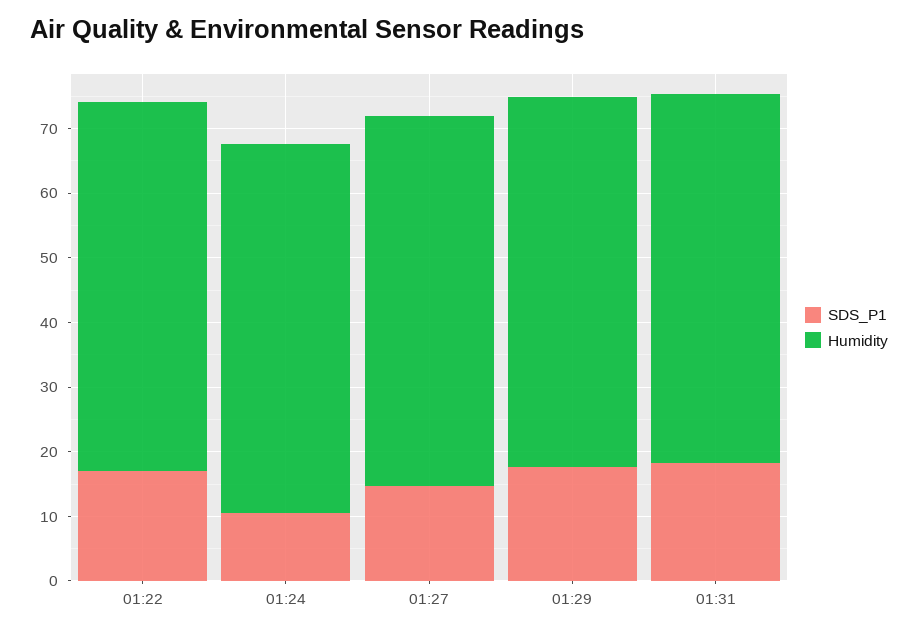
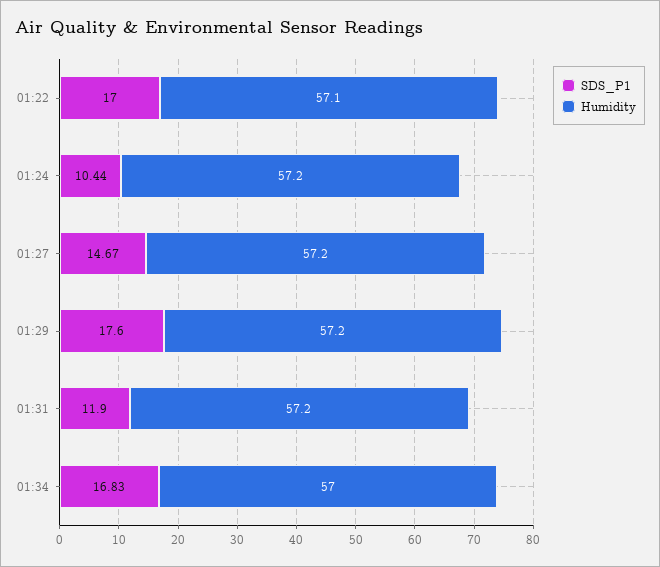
SDS_P1, 01:31: 18 -> 11.9
SDS_P1, 01:34: none -> 16.83
Humidity, 01:34: none -> 57

